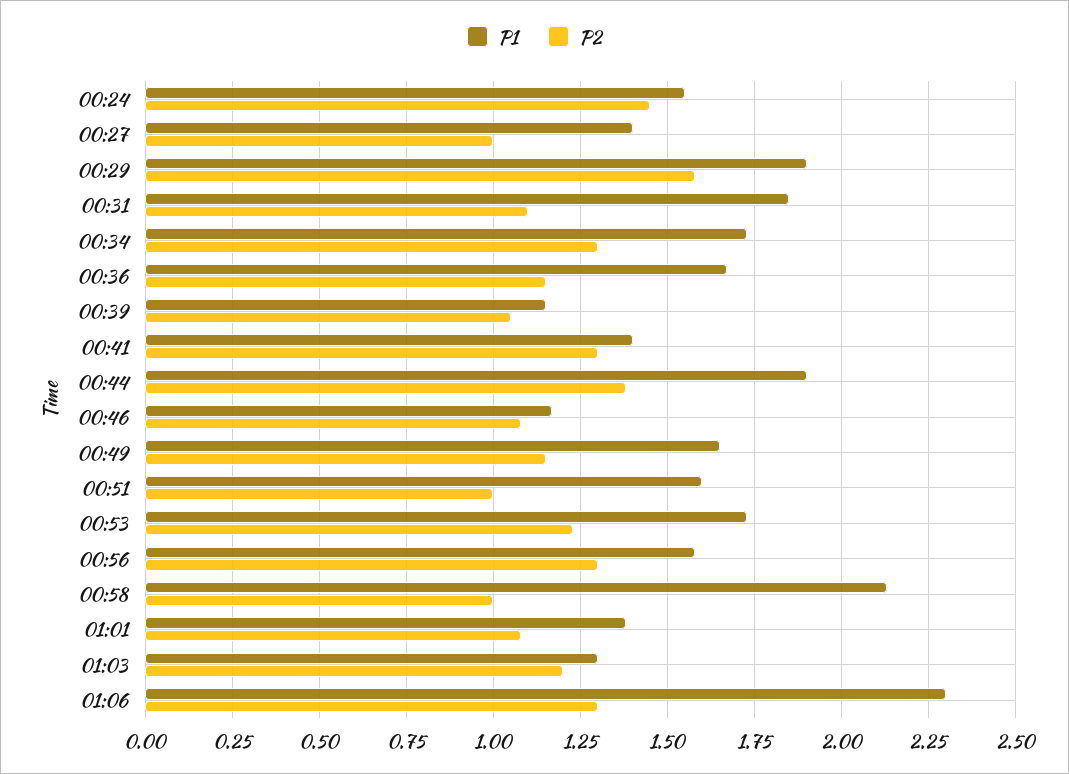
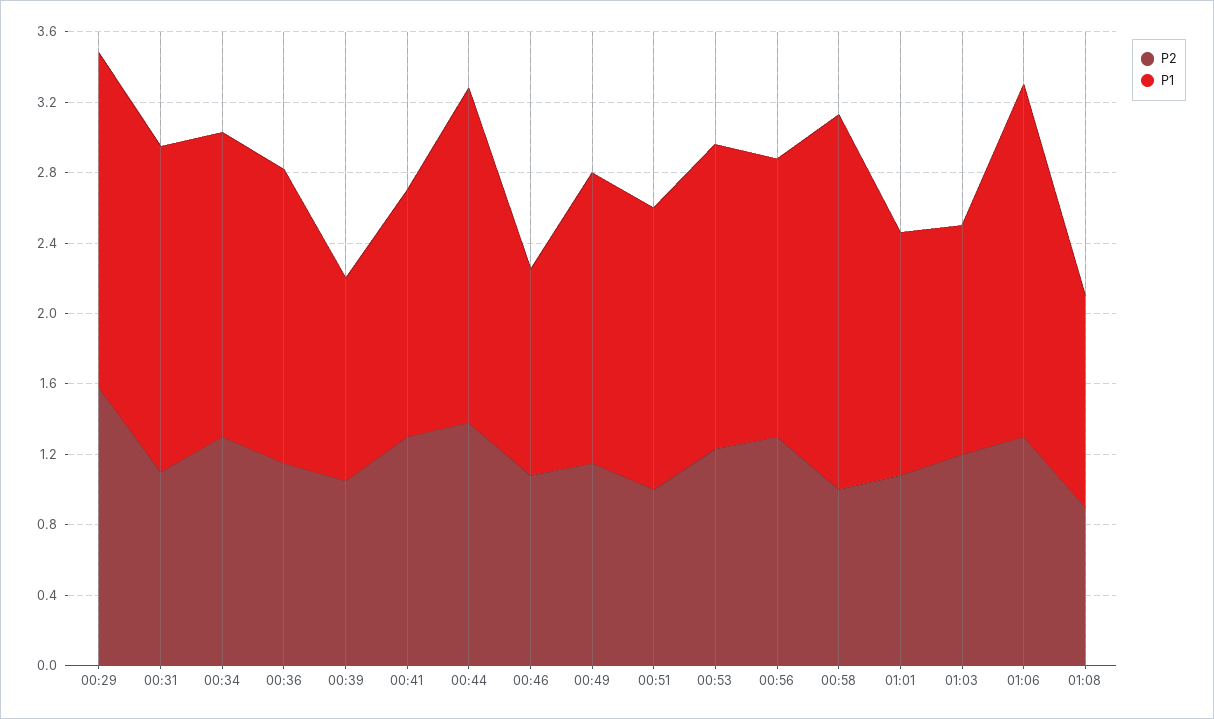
P1, 00:24: 1.55 -> none
P2, 00:24: 1.45 -> none
P1, 00:27: 1.4 -> none
P2, 00:27: 1 -> none
P1, 01:06: 2.3 -> 2
P2, 01:08: none -> 0.9
P1, 01:08: none -> 1.2

